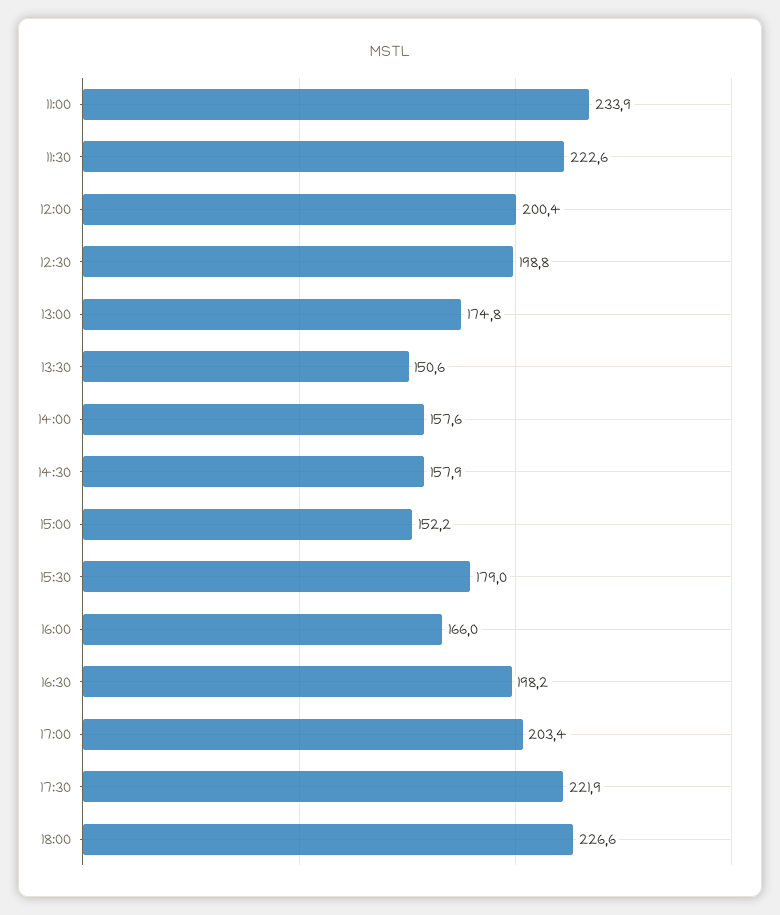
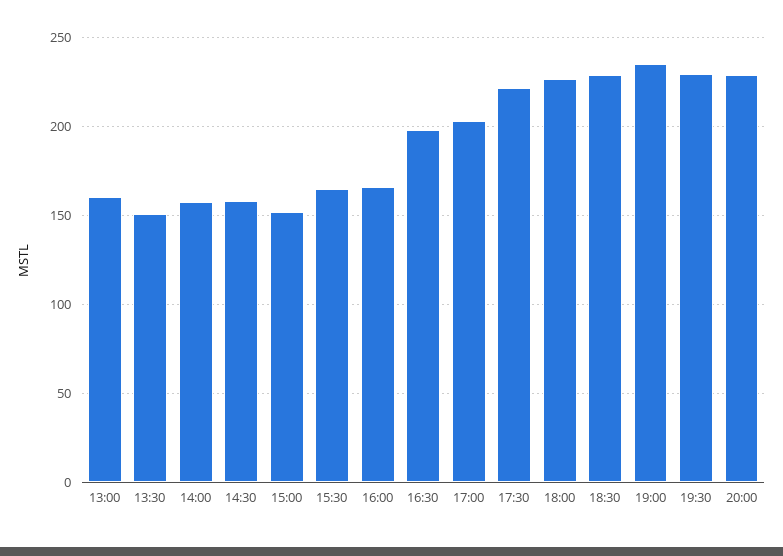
11:00: 233.9 -> none
11:30: 222.6 -> none
12:00: 200.4 -> none
12:30: 198.8 -> none
13:00: 174.8 -> 160
15:30: 179 -> 165
18:30: none -> 230
19:00: none -> 235
19:30: none -> 230
20:00: none -> 230

